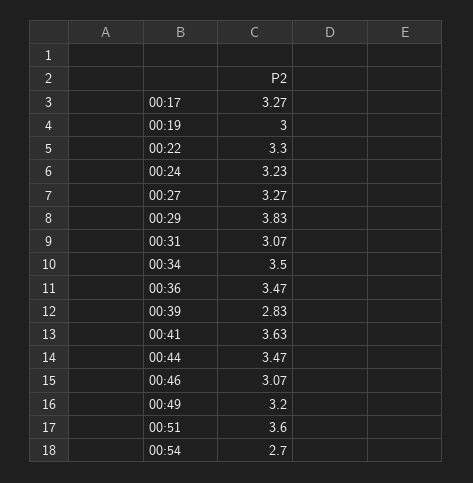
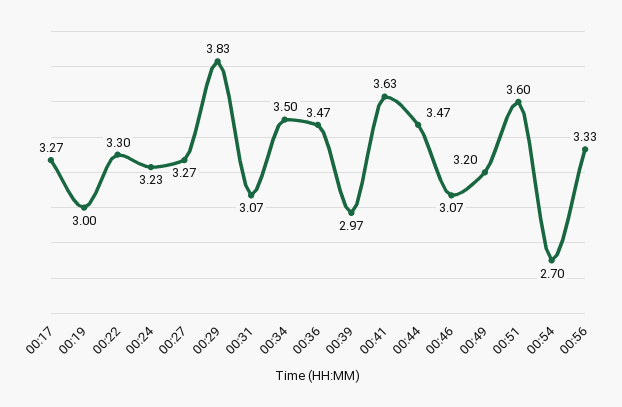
00:39: 2.83 -> 2.97
00:56: none -> 3.33

